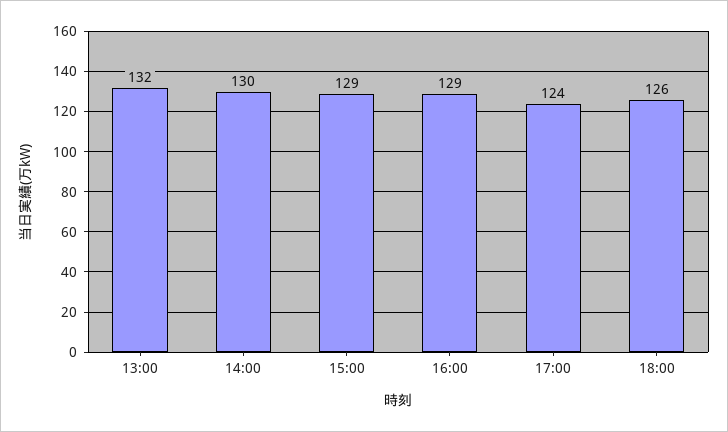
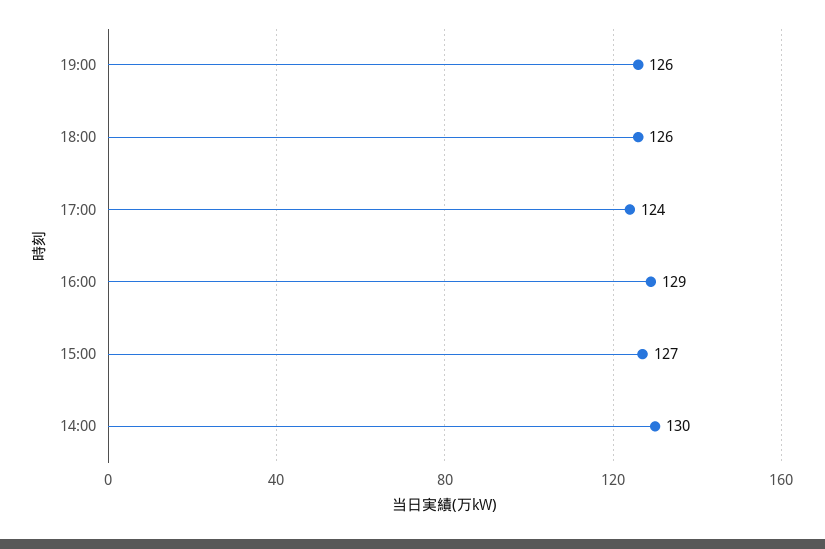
13:00: 132 -> none
15:00: 129 -> 127
19:00: none -> 126

